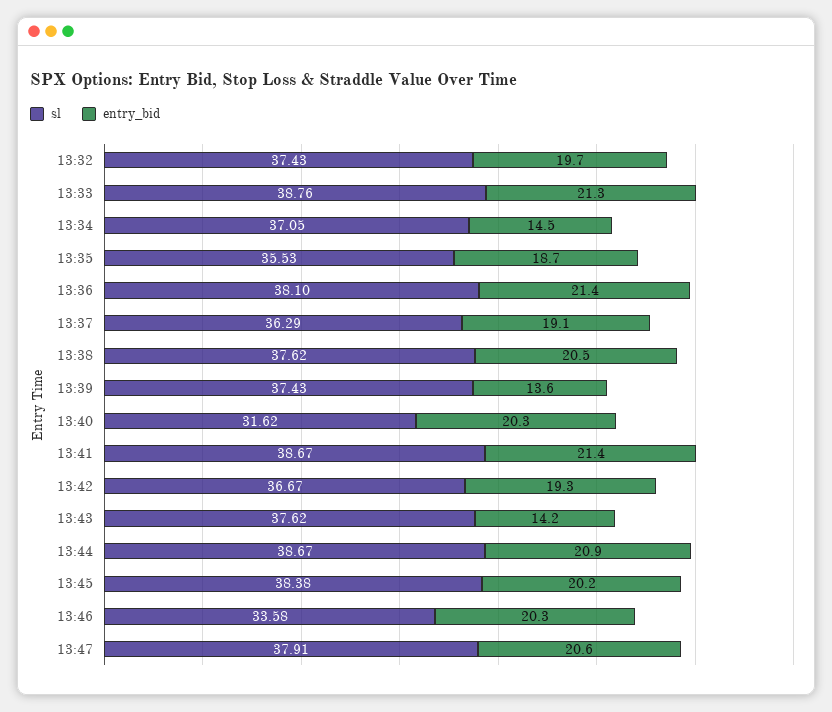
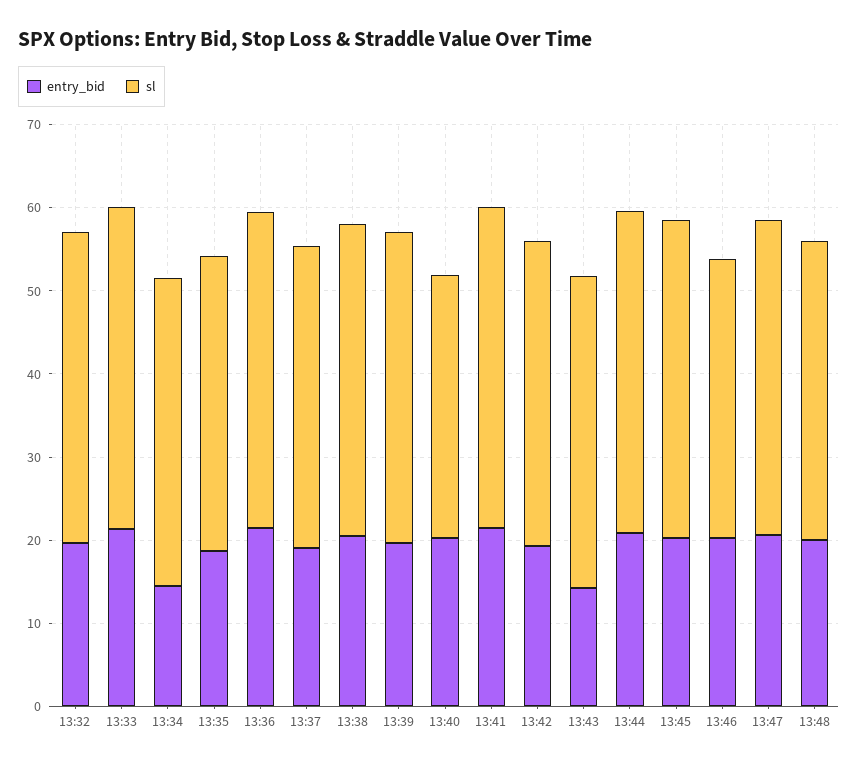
entry_bid, 13:39: 13.6 -> 20
entry_bid, 13:48: none -> 20
sl, 13:48: none -> 36

